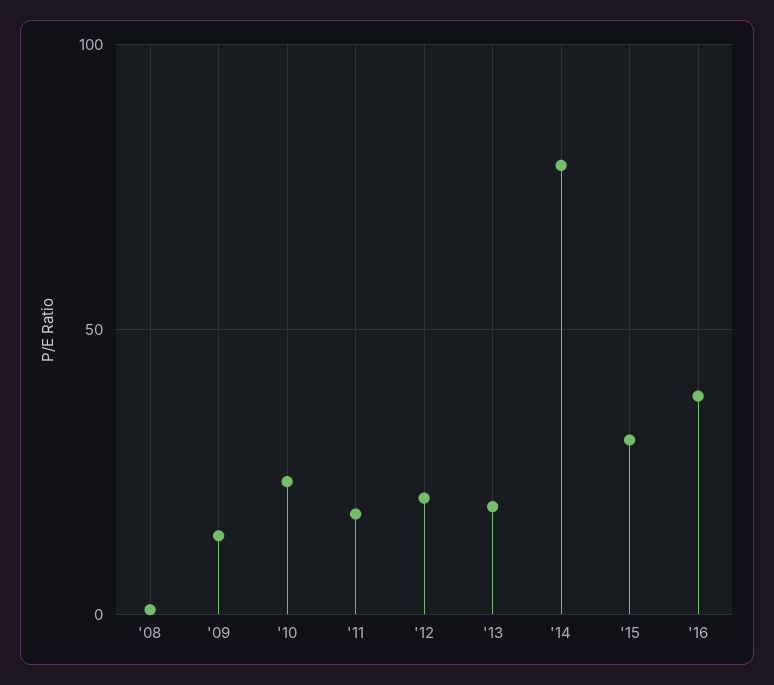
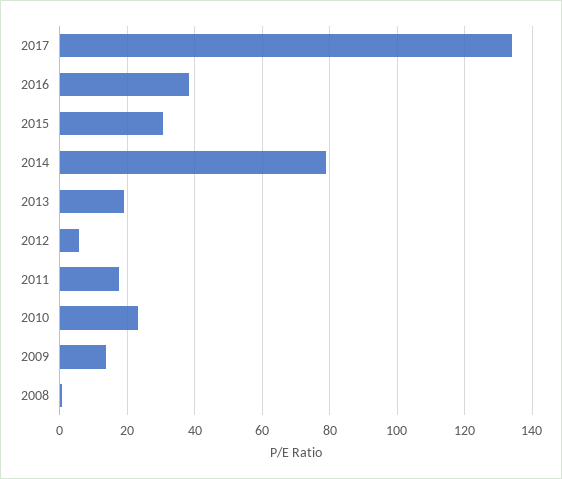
'12: 20 -> 6
2017: none -> 134

